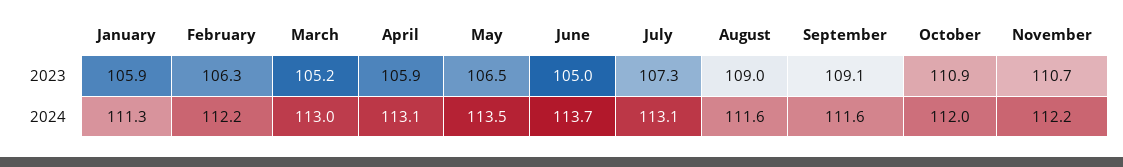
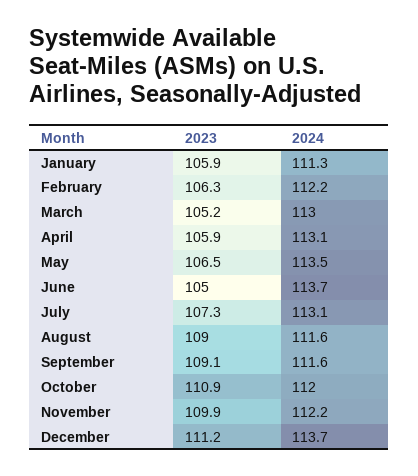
November, 2023: 110.7 -> 109.9
December, 2023: none -> 111.2
December, 2024: none -> 113.7

